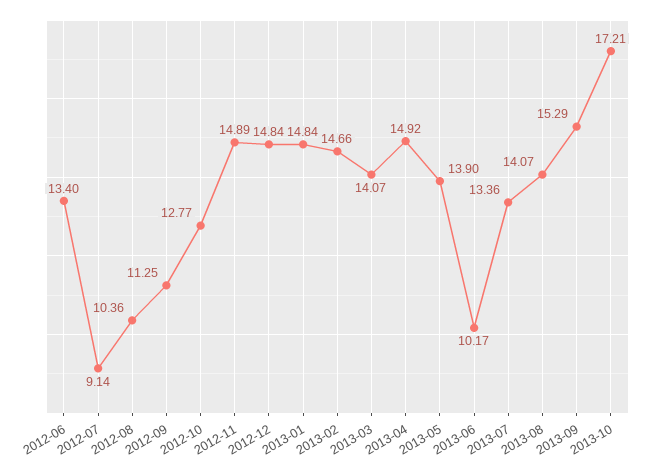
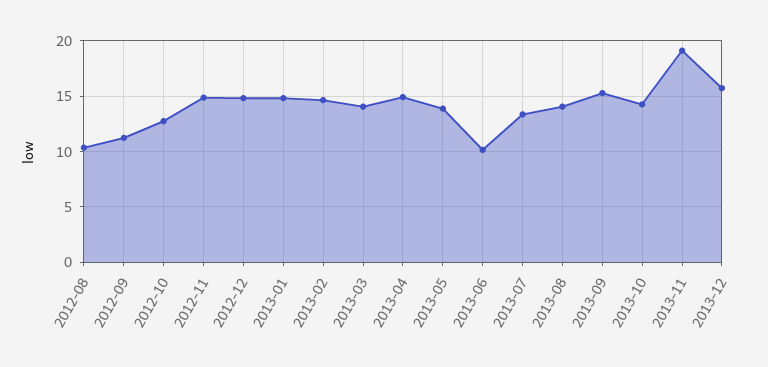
2012-06: 13.4 -> none
2012-07: 9.14 -> none
2013-10: 17.21 -> 14
2013-11: none -> 19
2013-12: none -> 16

